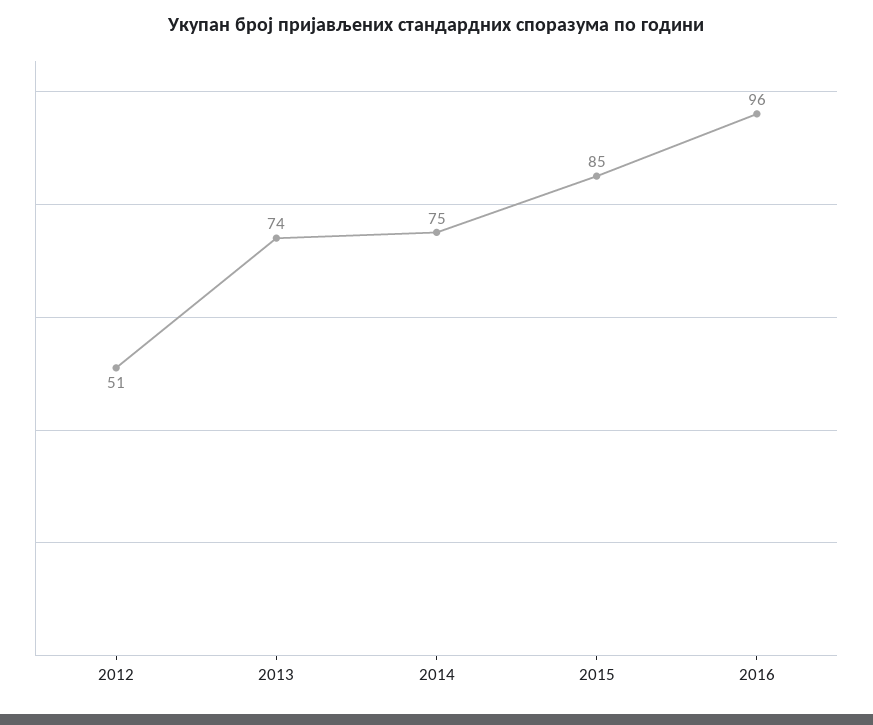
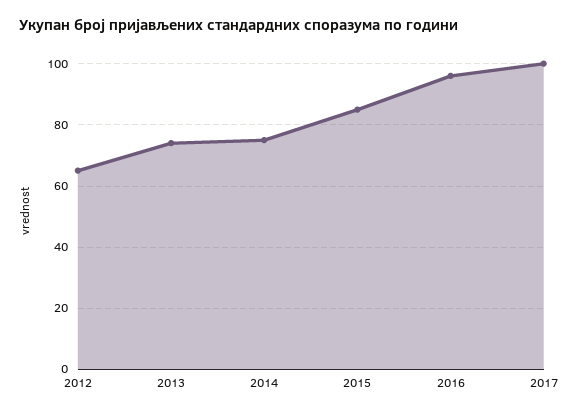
2012: 51 -> 65
2017: none -> 100

